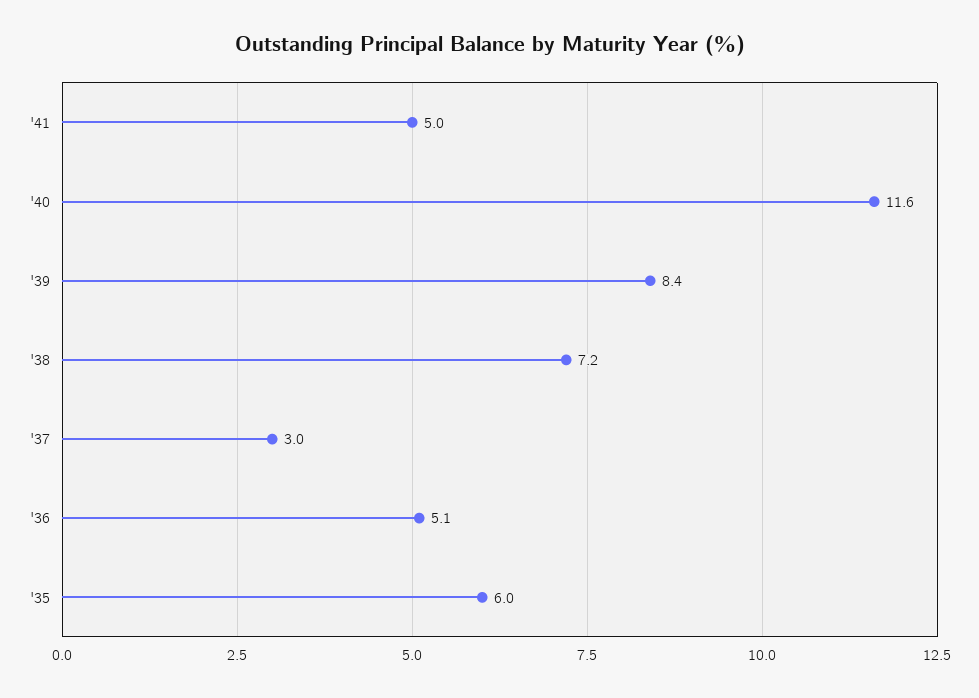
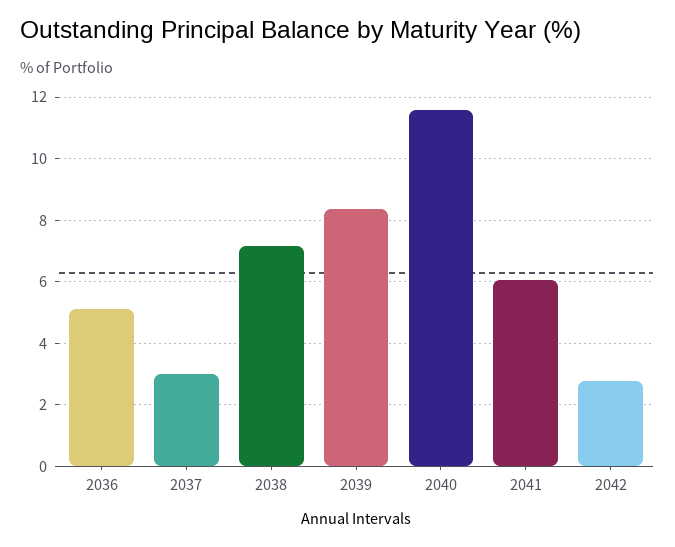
'41: 5 -> 6
'35: 6 -> none
2042: none -> 2.8

